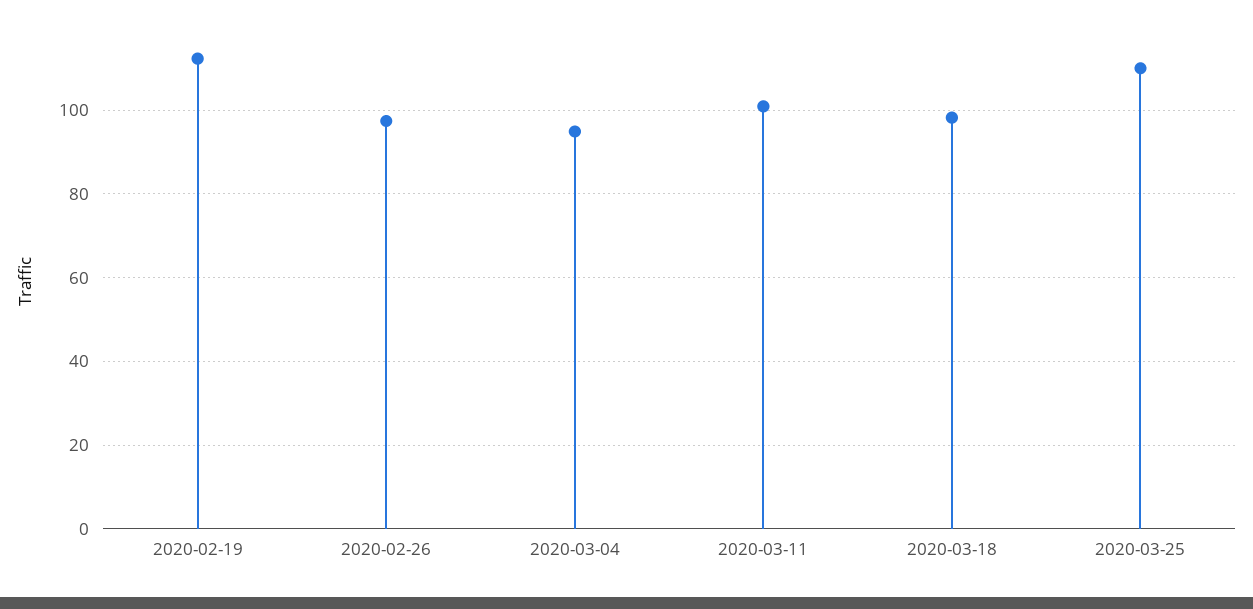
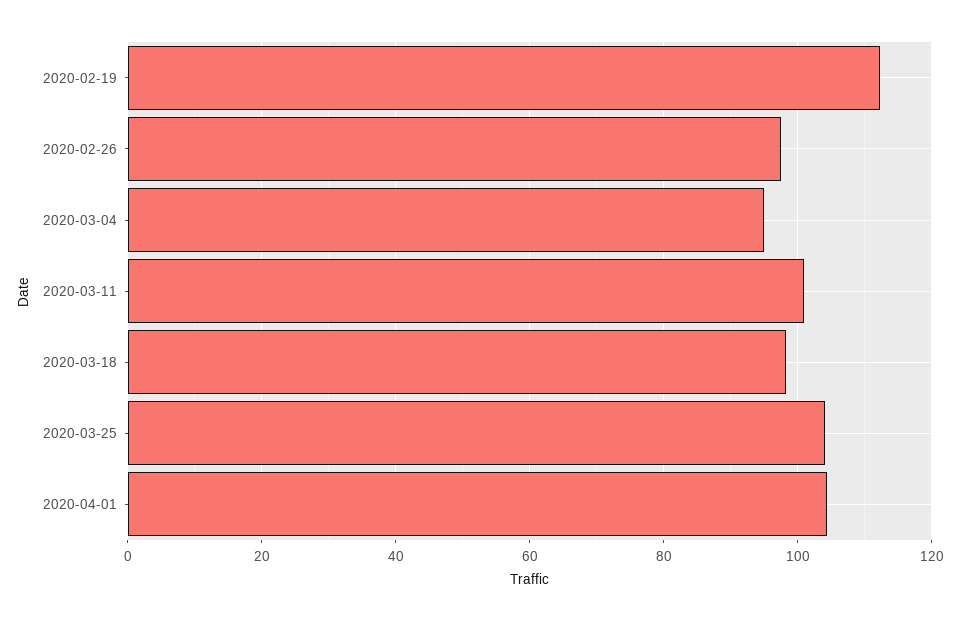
2020-03-25: 110 -> 104
2020-04-01: none -> 104

